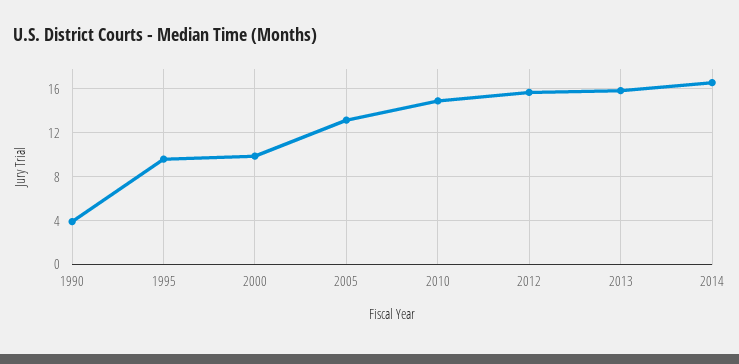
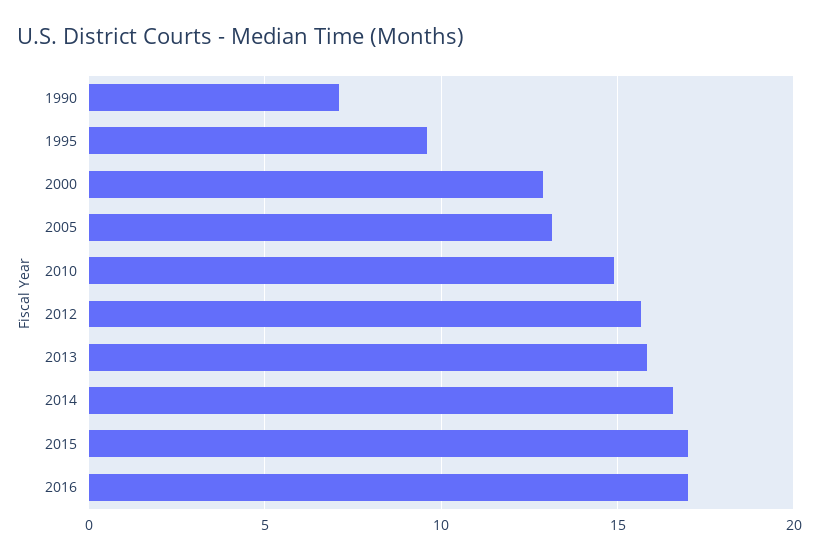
1990: 4 -> 7
2000: 10 -> 13
2015: none -> 17
2016: none -> 17

